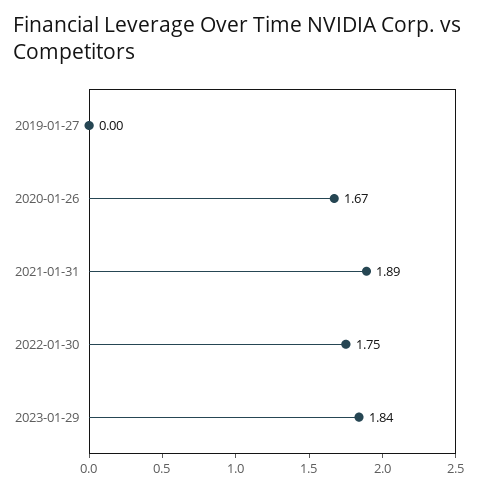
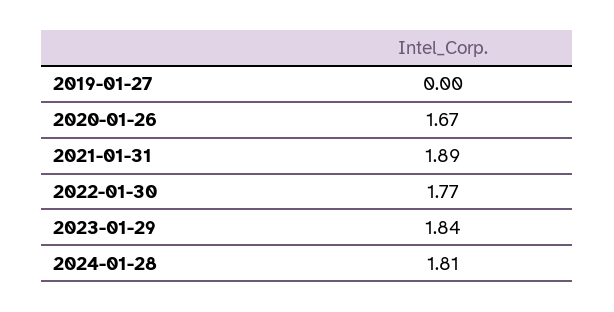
2022-01-30: 1.75 -> 1.77
2024-01-28: none -> 1.81

